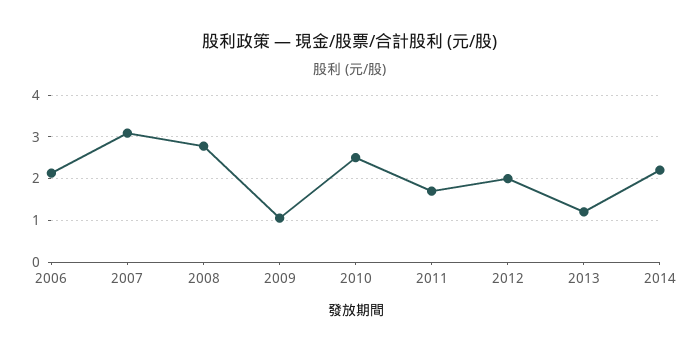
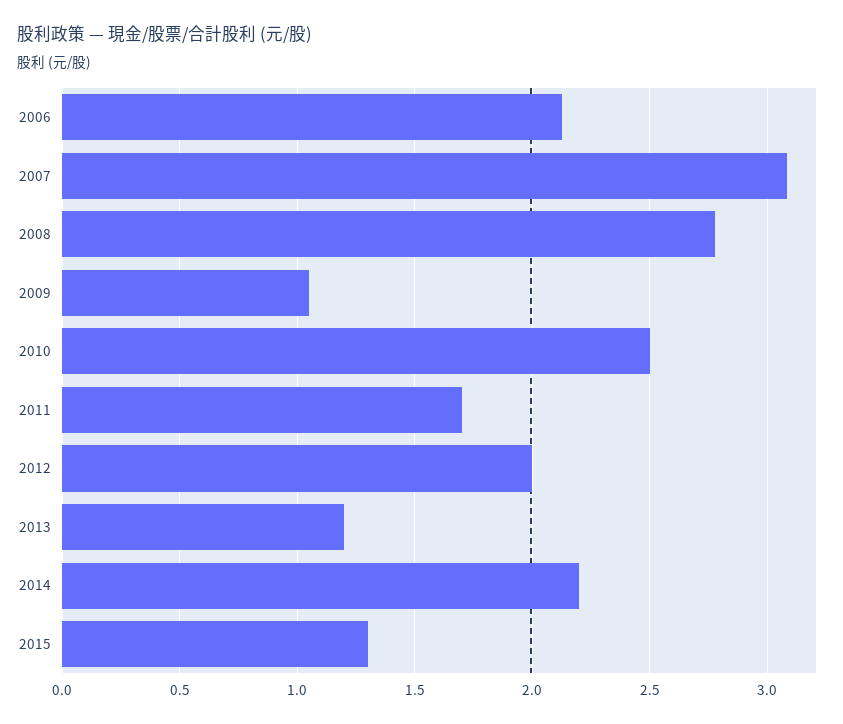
2015: none -> 1.3

